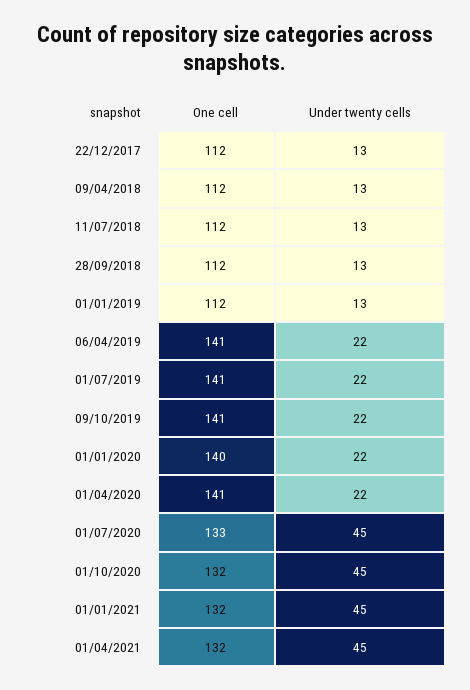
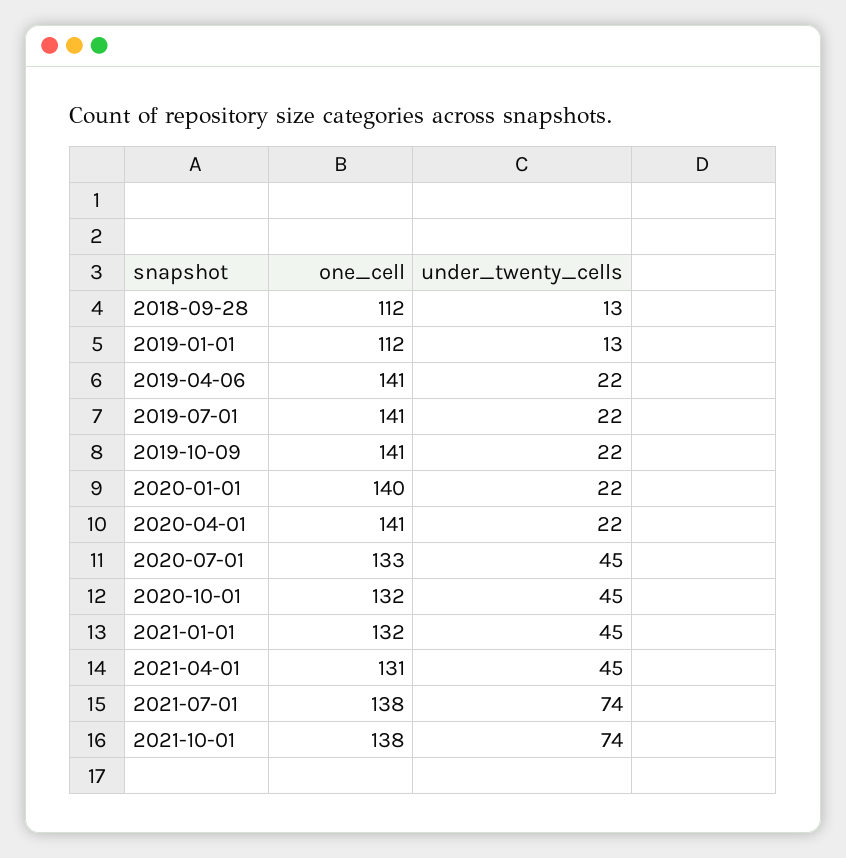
One cell, 22/12/2017: 112 -> none
Under twenty cells, 22/12/2017: 13 -> none
One cell, 09/04/2018: 112 -> none
Under twenty cells, 09/04/2018: 13 -> none
One cell, 11/07/2018: 112 -> none
Under twenty cells, 11/07/2018: 13 -> none
One cell, 01/04/2021: 132 -> 131
One cell, 2021-07-01: none -> 138
Under twenty cells, 2021-07-01: none -> 74
One cell, 2021-10-01: none -> 138
Under twenty cells, 2021-10-01: none -> 74

